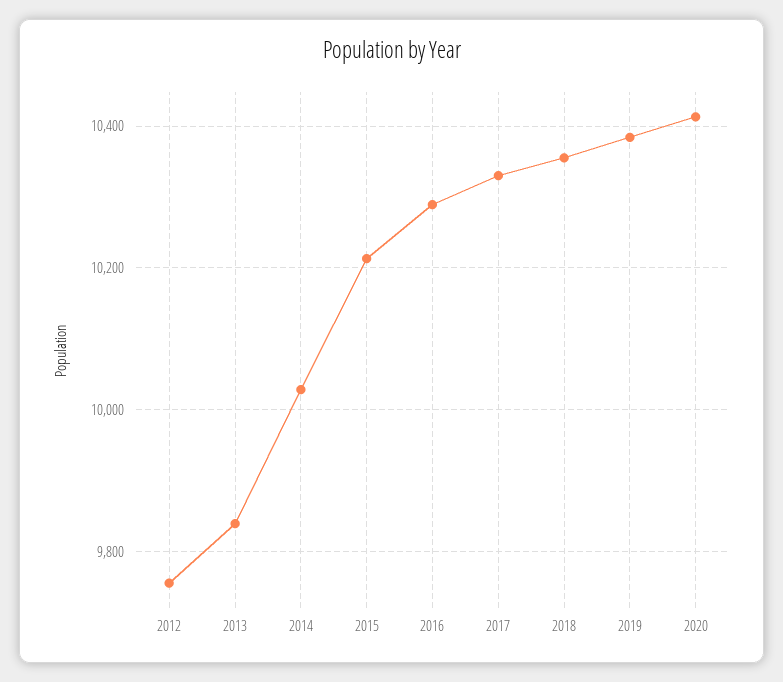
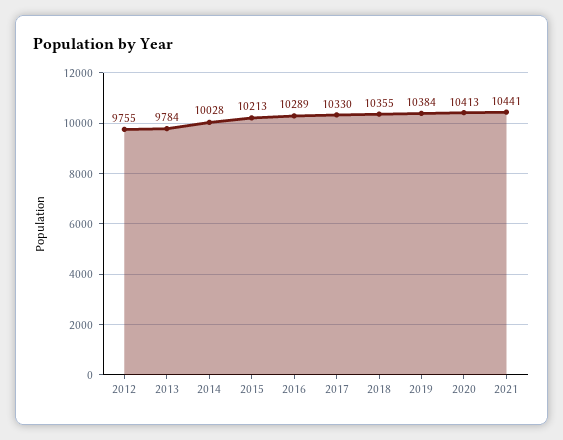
2013: 9840 -> 9784
2021: none -> 10441

